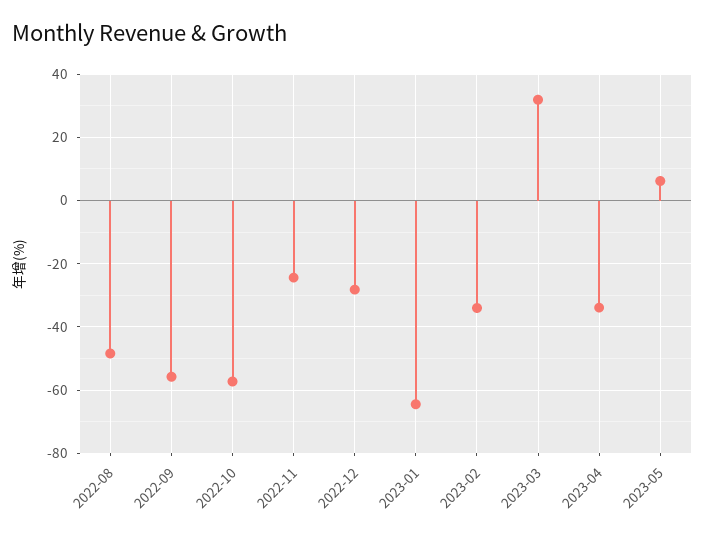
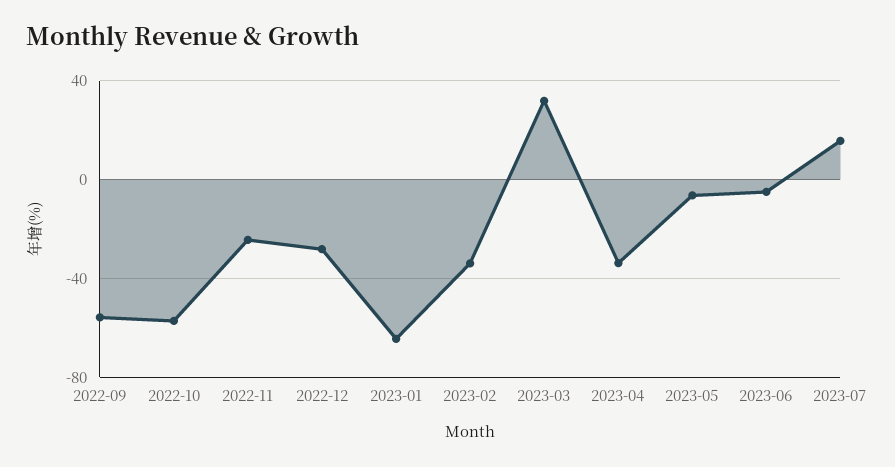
2022-08: -48 -> none
2023-05: 6 -> -5
2023-06: none -> -5
2023-07: none -> 15

